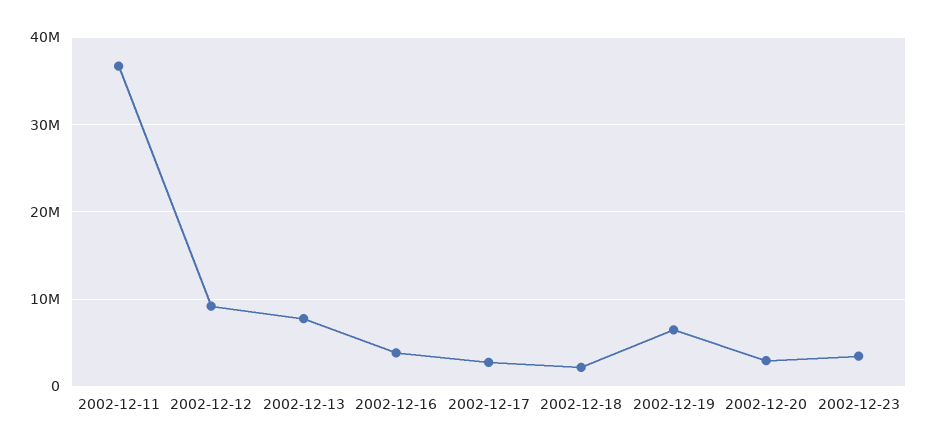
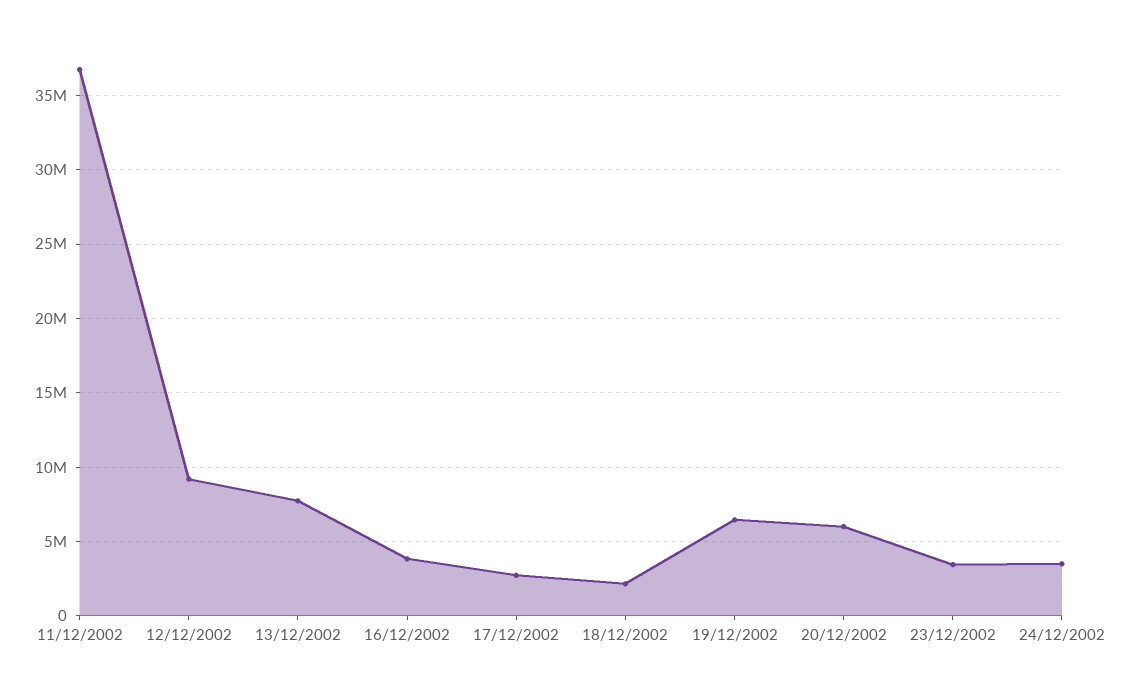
2002-12-20: 3000000 -> 6000000
24/12/2002: none -> 3500000

